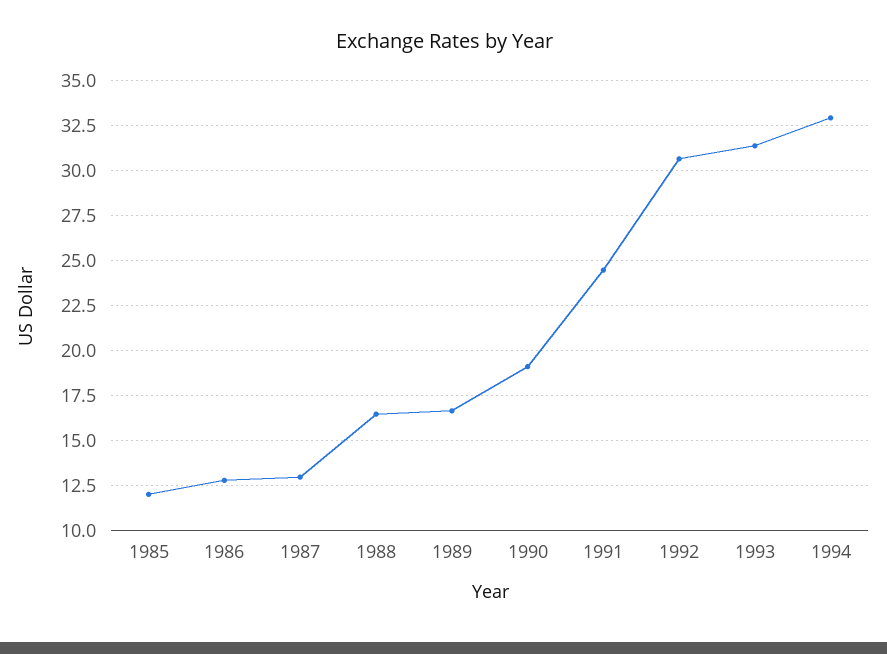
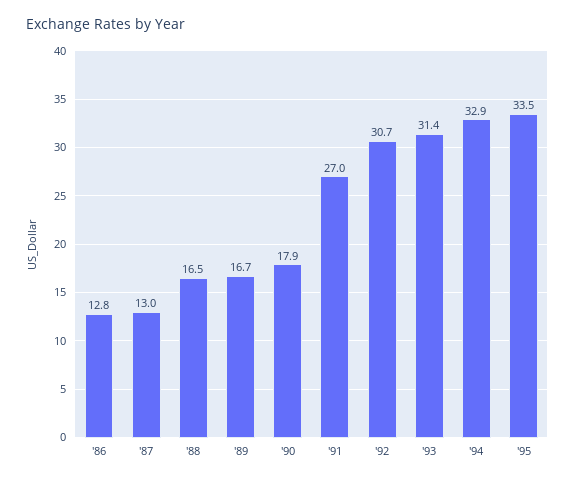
1985: 12 -> none
1990: 19 -> 17.9
1991: 24.5 -> 27
'95: none -> 33.5

